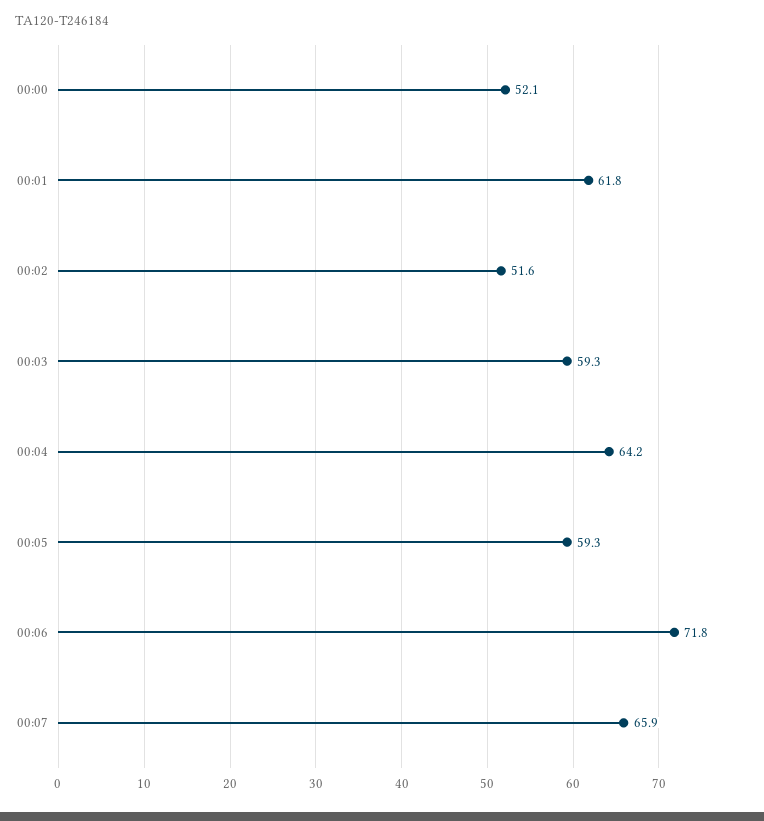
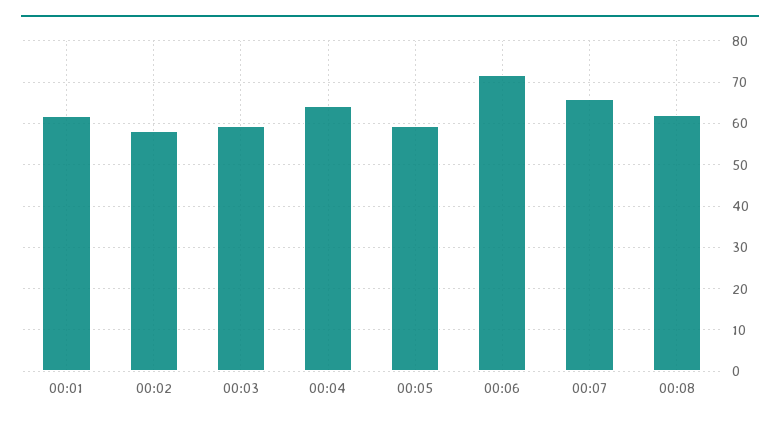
00:00: 52.1 -> none
00:02: 51.6 -> 58
00:08: none -> 62

